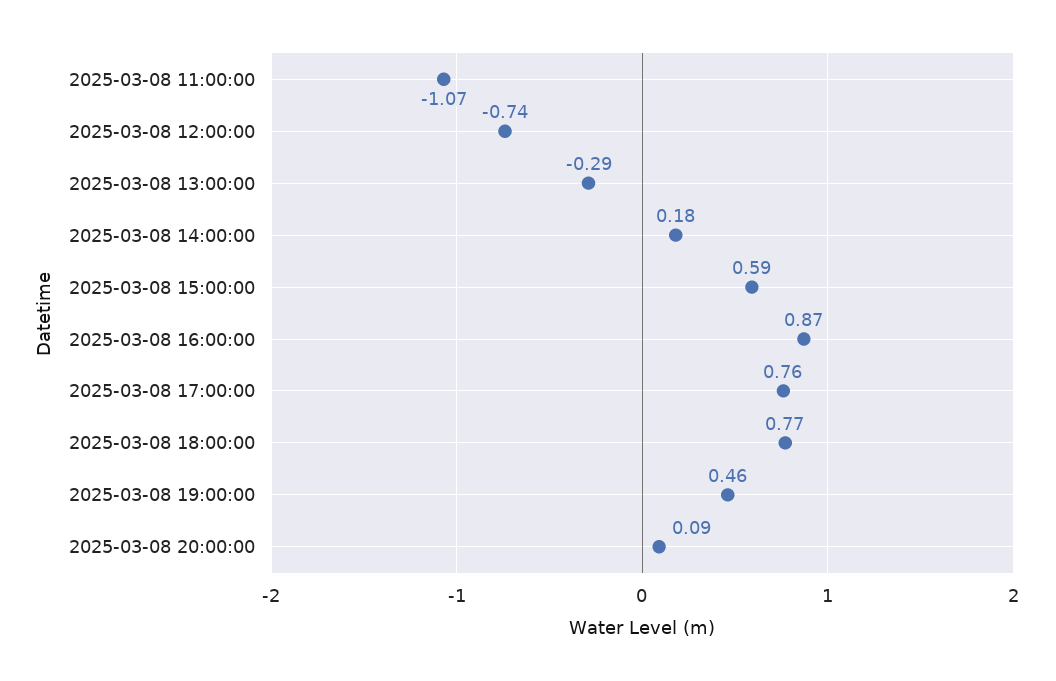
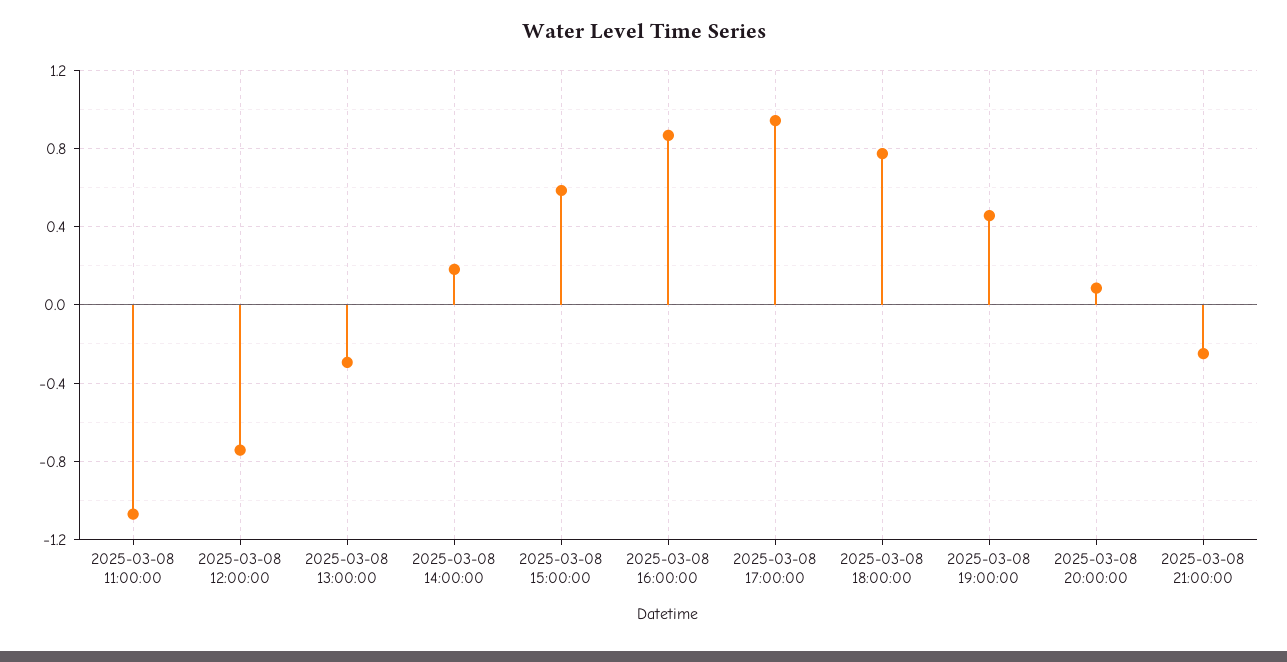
2025-03-08 17:00:00: 0.76 -> 0.95
2025-03-08 21:00:00: none -> -0.25

